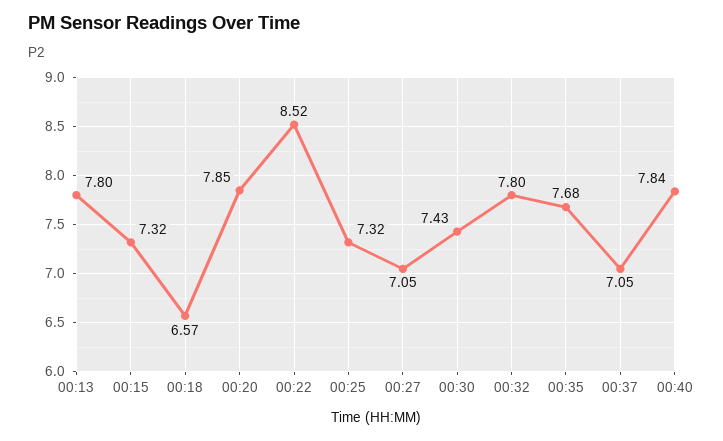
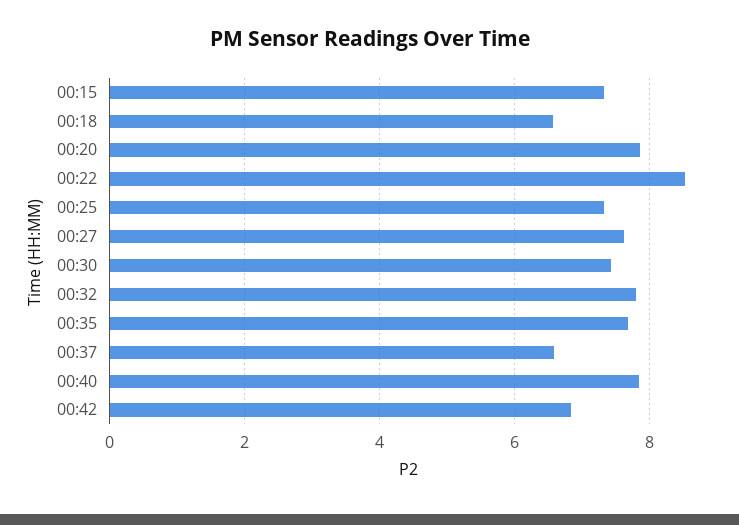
00:13: 7.8 -> none
00:27: 7.05 -> 7.6
00:37: 7.05 -> 6.6
00:42: none -> 6.8

